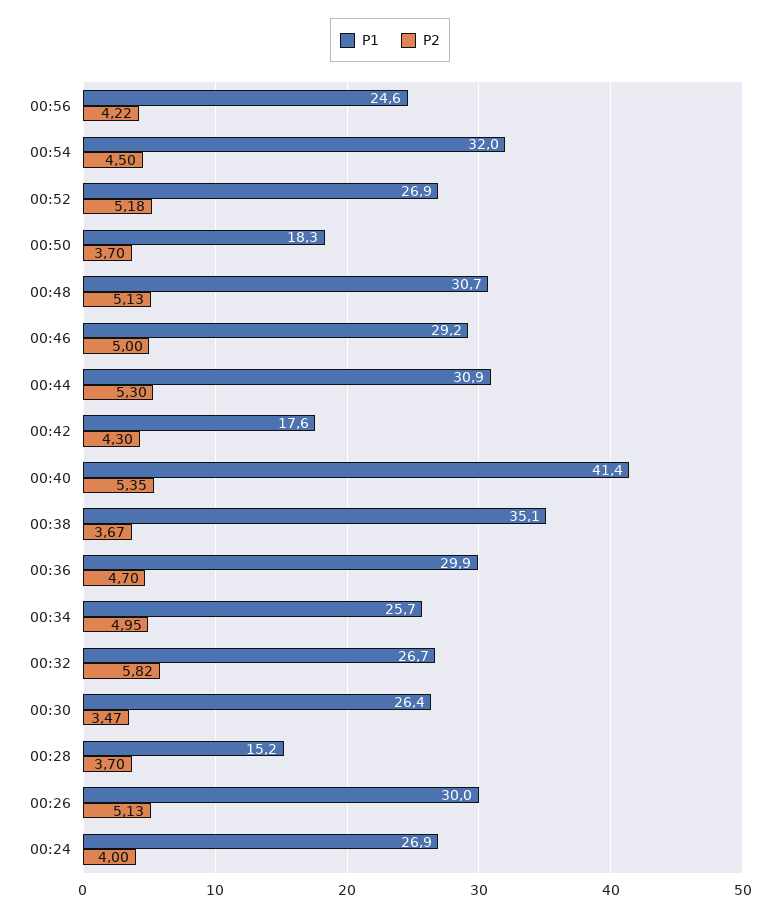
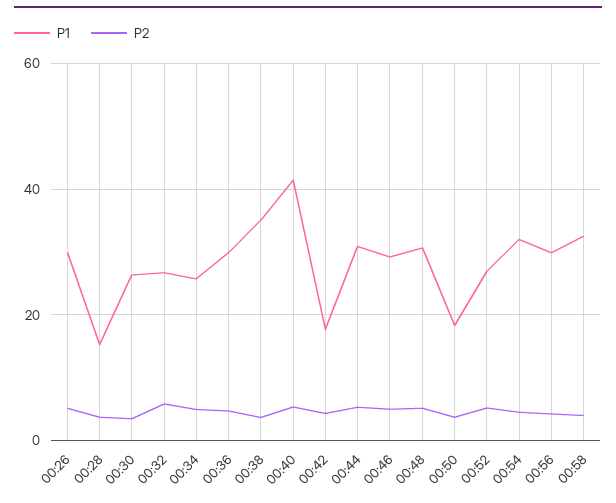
P1, 00:56: 24.6 -> 30
P1, 00:24: 26.9 -> none
P2, 00:24: 4 -> none
P1, 00:58: none -> 32
P2, 00:58: none -> 4

